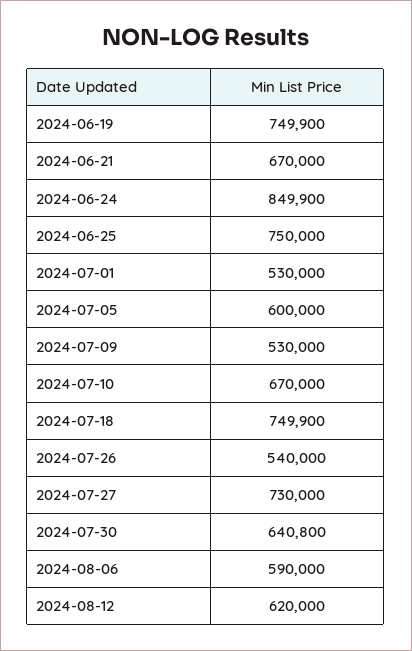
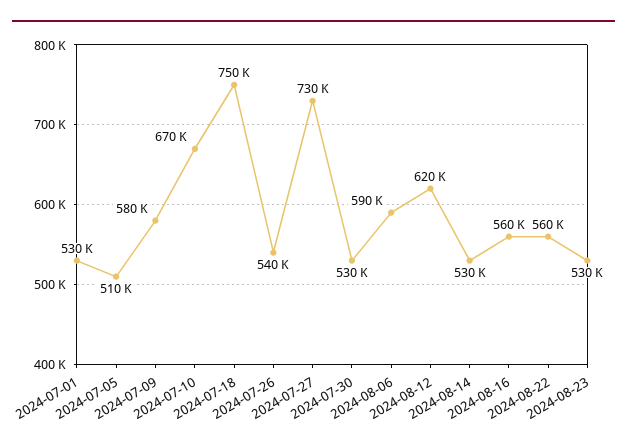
2024-06-19: 749900 -> none
2024-06-21: 670000 -> none
2024-06-24: 849900 -> none
2024-06-25: 750000 -> none
2024-07-05: 600000 -> 510000
2024-07-09: 530000 -> 580000
2024-07-30: 640800 -> 530000
2024-08-14: none -> 530000
2024-08-16: none -> 560000
2024-08-22: none -> 560000
2024-08-23: none -> 530000

